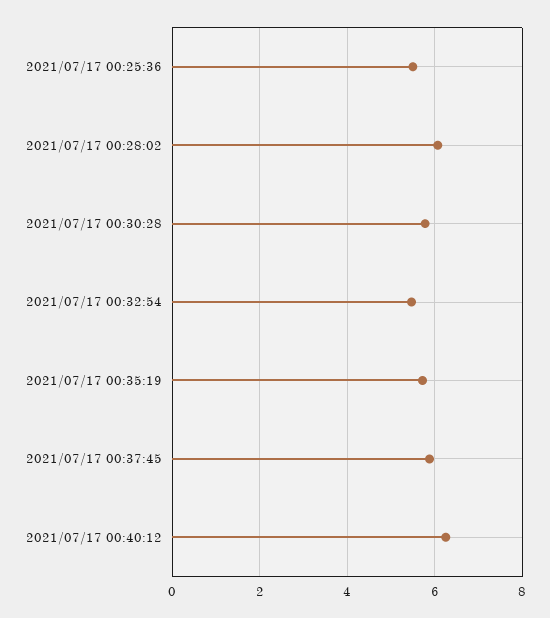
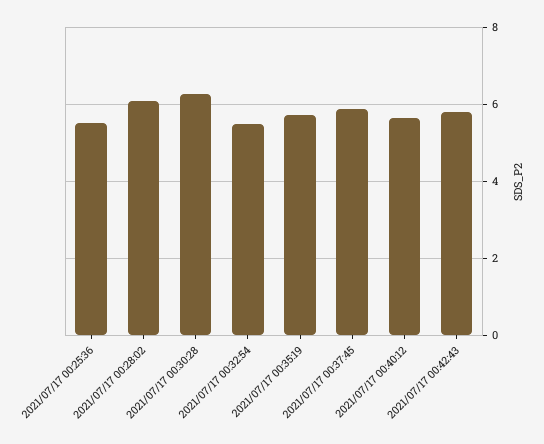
2021/07/17 00:30:28: 5.8 -> 6.2
2021/07/17 00:40:12: 6.2 -> 5.6
2021/07/17 00:42:43: none -> 5.8

